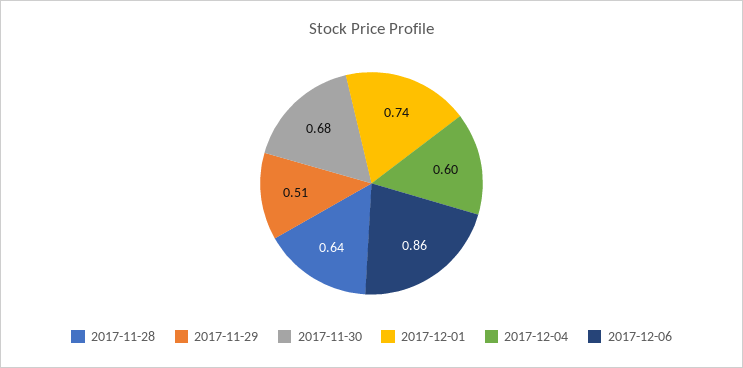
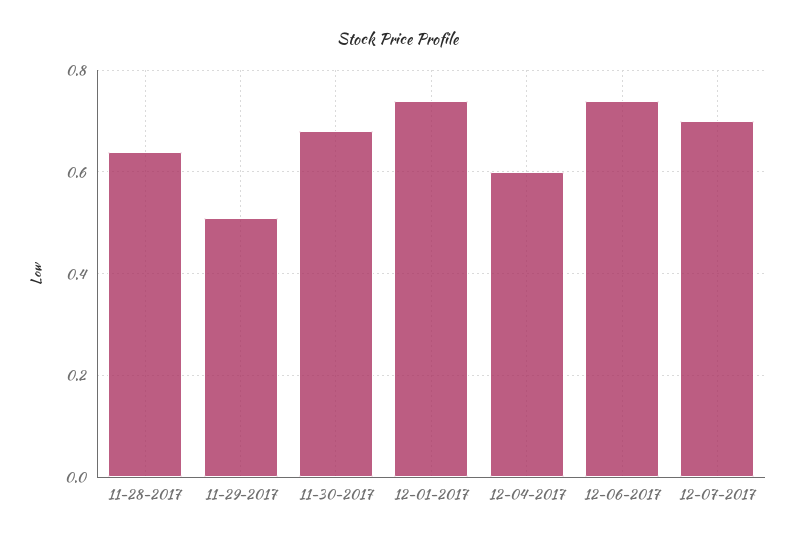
2017-12-06: 0.86 -> 0.75
12-07-2017: none -> 0.7

